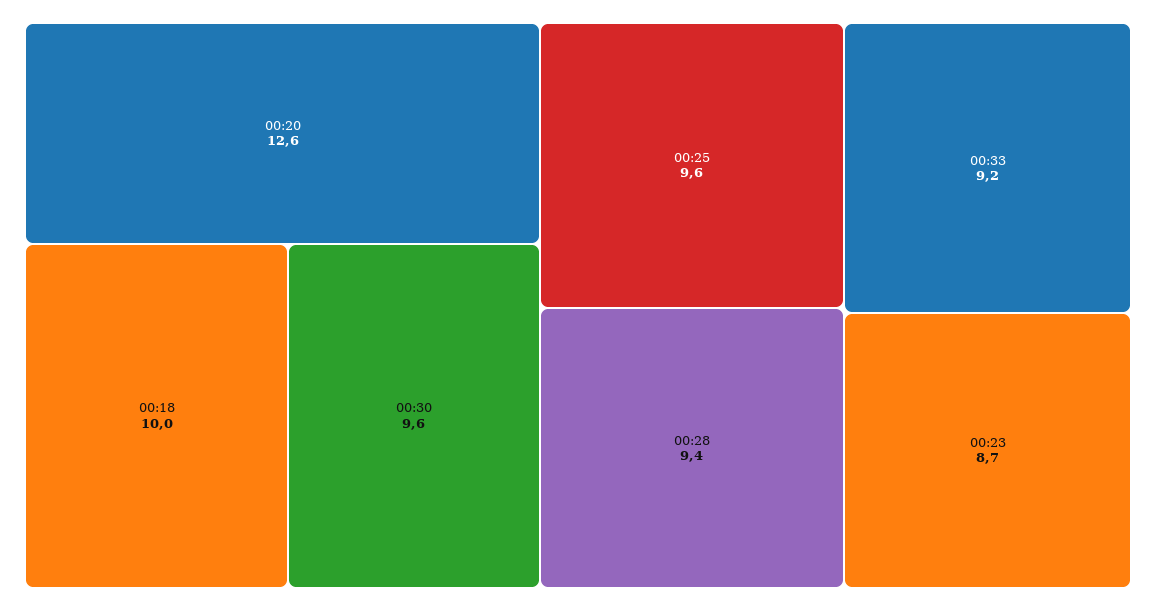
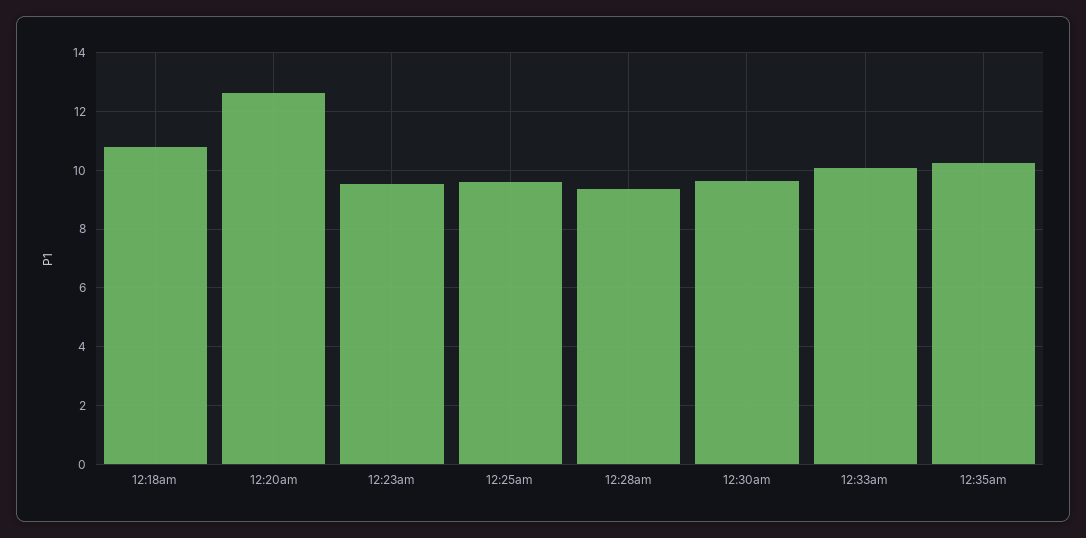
00:18: 10 -> 10.75
00:33: 9.2 -> 10
00:23: 8.7 -> 9.5
12:35am: none -> 10.25

